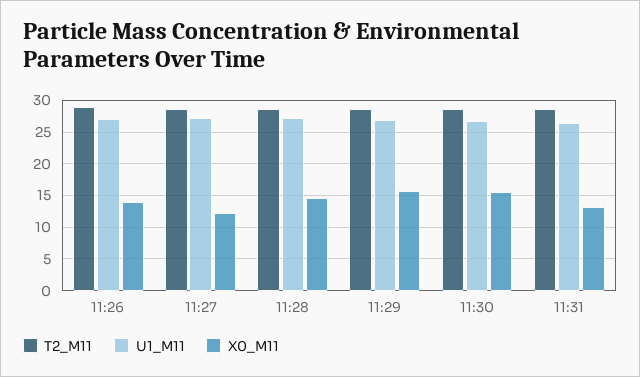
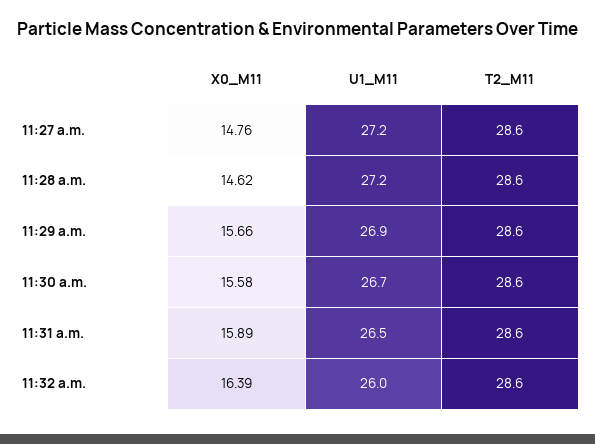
T2_M11, 11:26: 29 -> none
U1_M11, 11:26: 27 -> none
X0_M11, 11:26: 14 -> none
X0_M11, 11:27: 12 -> 14.76
X0_M11, 11:31: 13 -> 15.89
X0_M11, 11:32 a.m.: none -> 16.39
U1_M11, 11:32 a.m.: none -> 26
T2_M11, 11:32 a.m.: none -> 28.6

